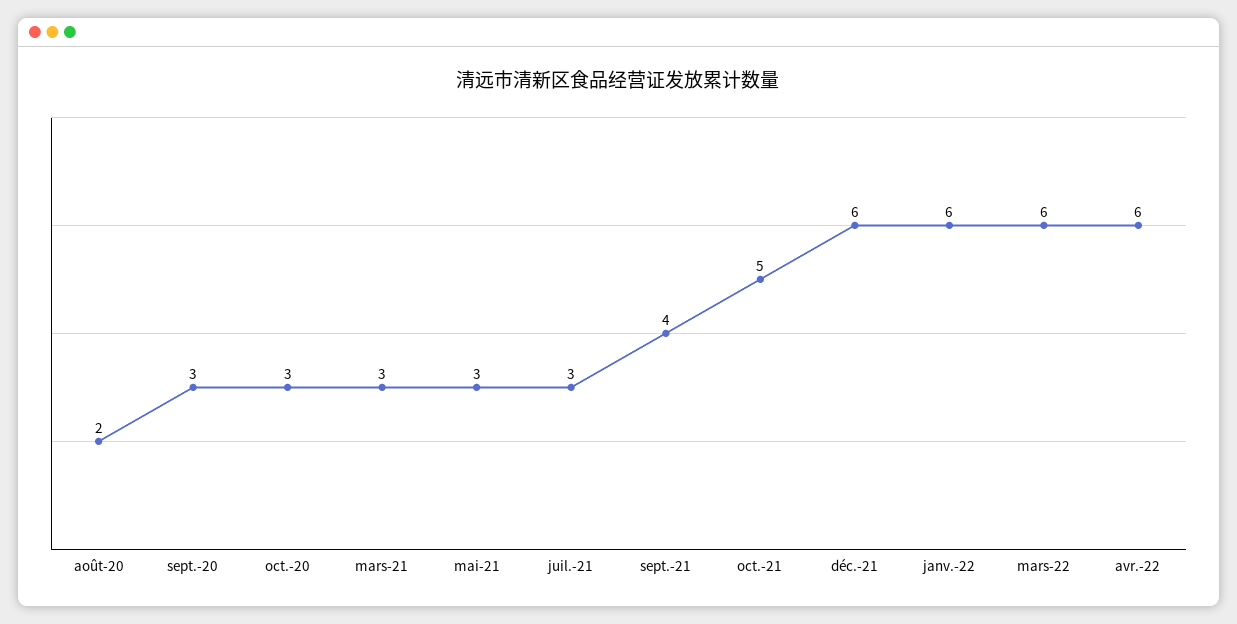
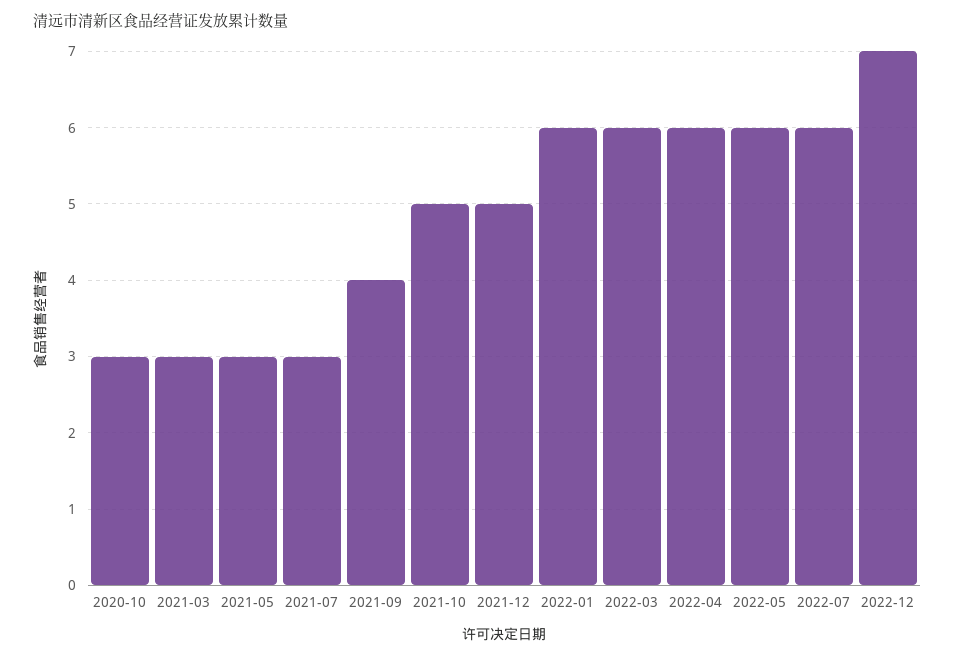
août-20: 2 -> none
sept.-20: 3 -> none
déc.-21: 6 -> 5
2022-05: none -> 6
2022-07: none -> 6
2022-12: none -> 7

